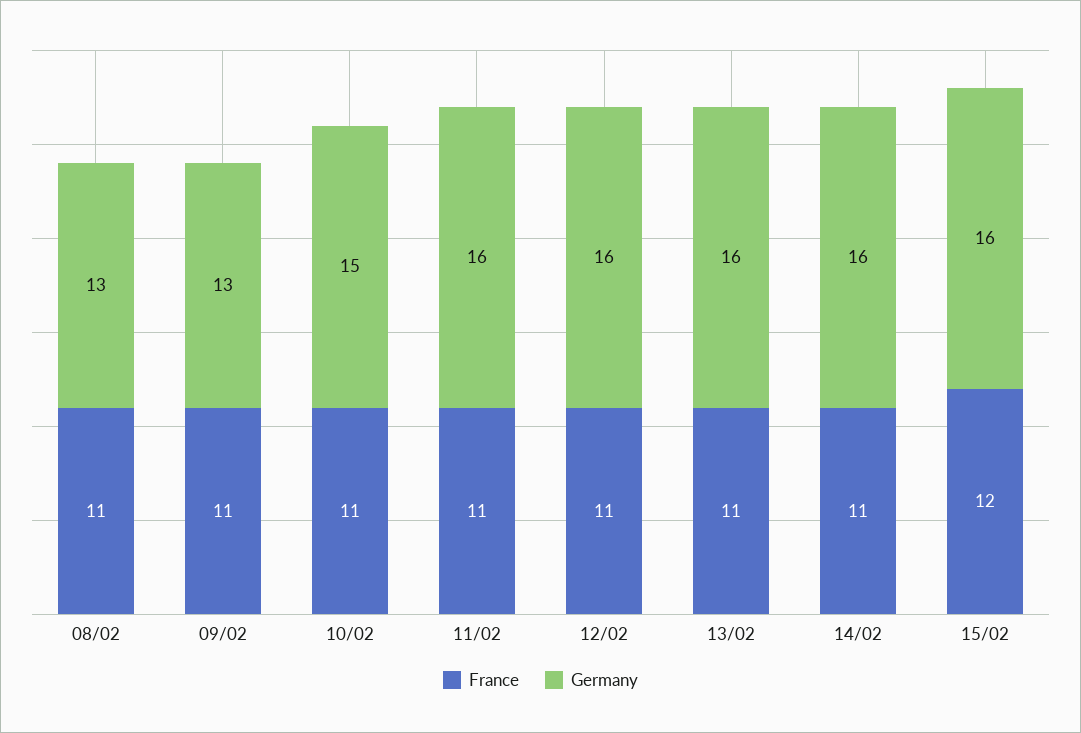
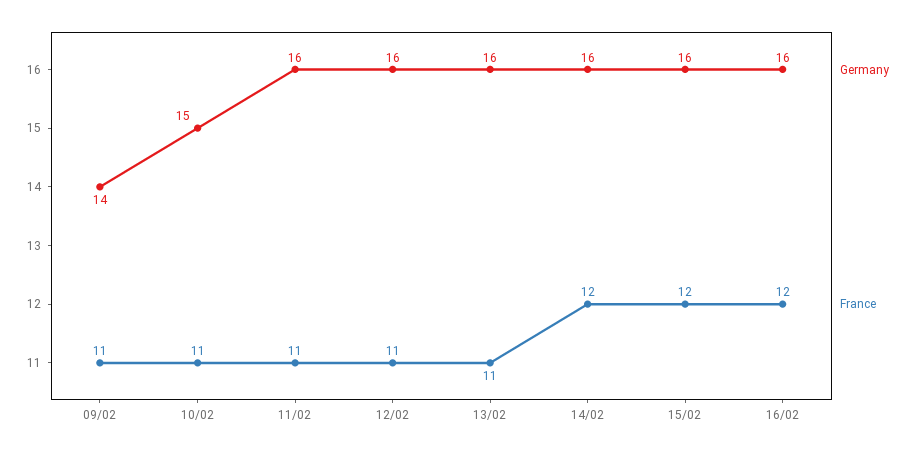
France, 08/02: 11 -> none
Germany, 08/02: 13 -> none
Germany, 09/02: 13 -> 14
France, 14/02: 11 -> 12
Germany, 16/02: none -> 16
France, 16/02: none -> 12

